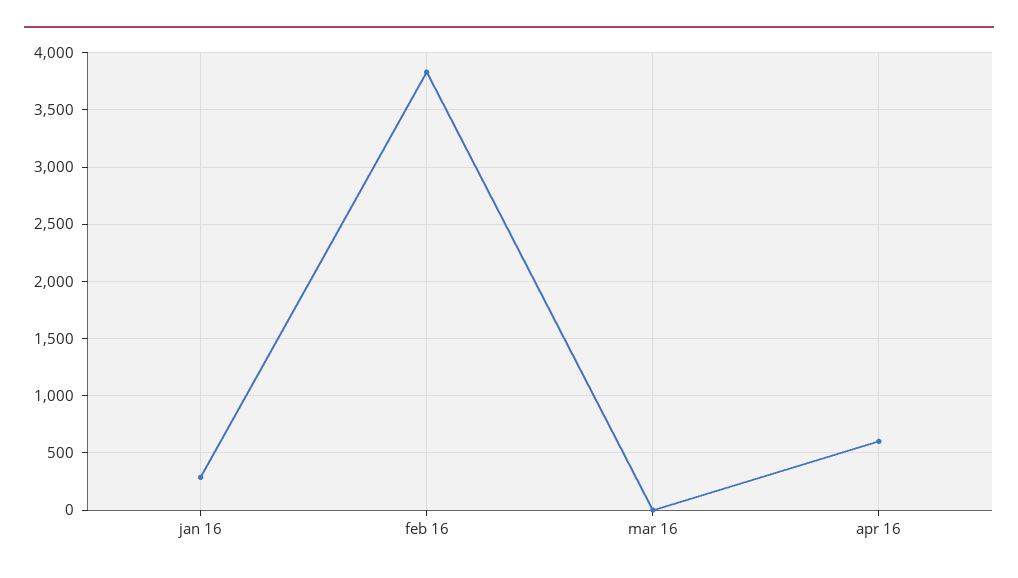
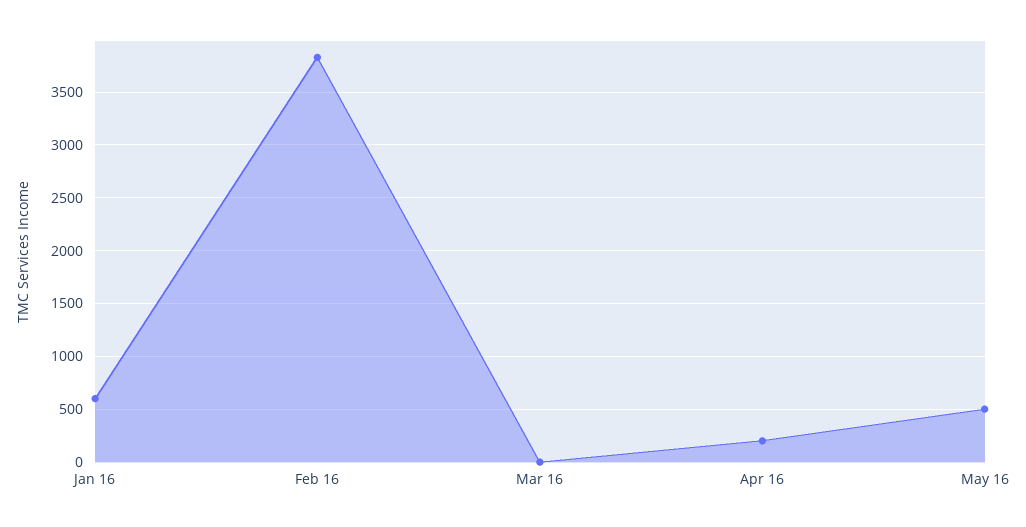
jan 16: 300 -> 600
apr 16: 600 -> 200
May 16: none -> 500

